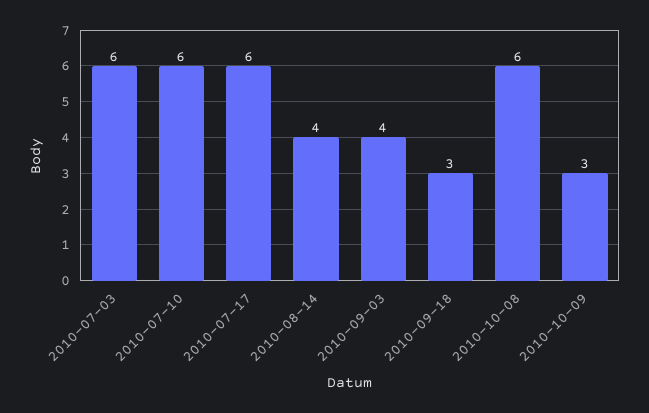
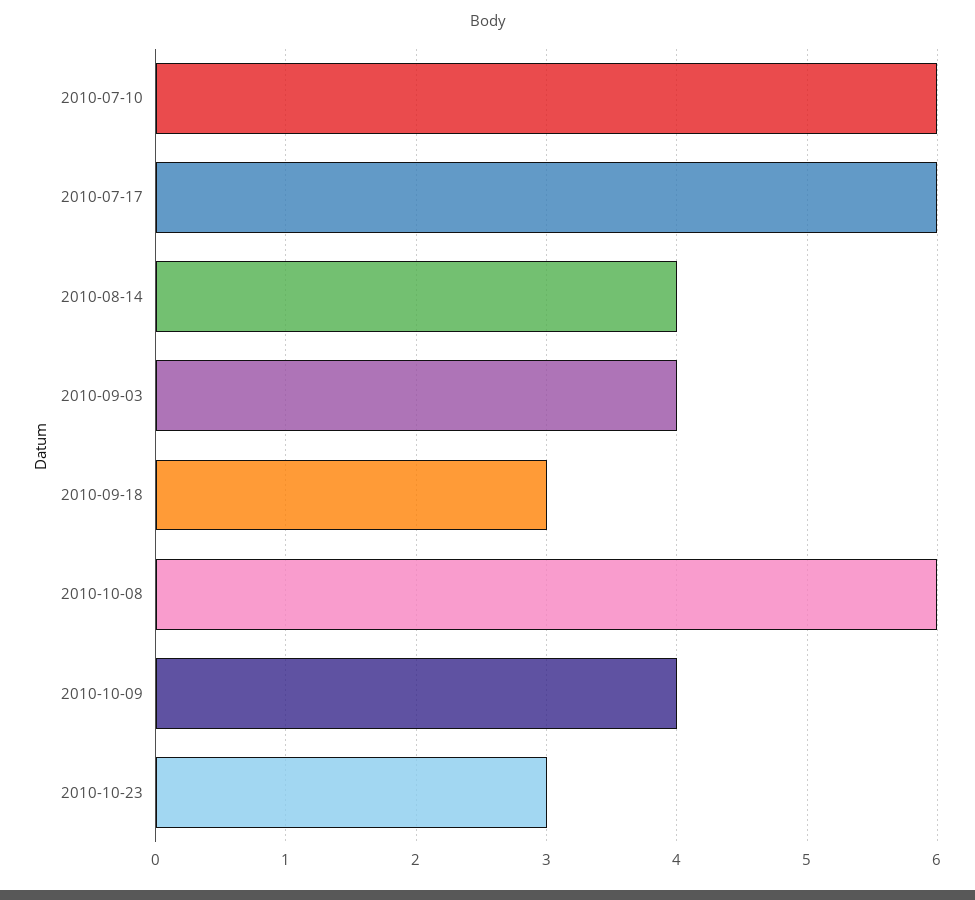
2010-07-03: 6 -> none
2010-10-09: 3 -> 4
2010-10-23: none -> 3

